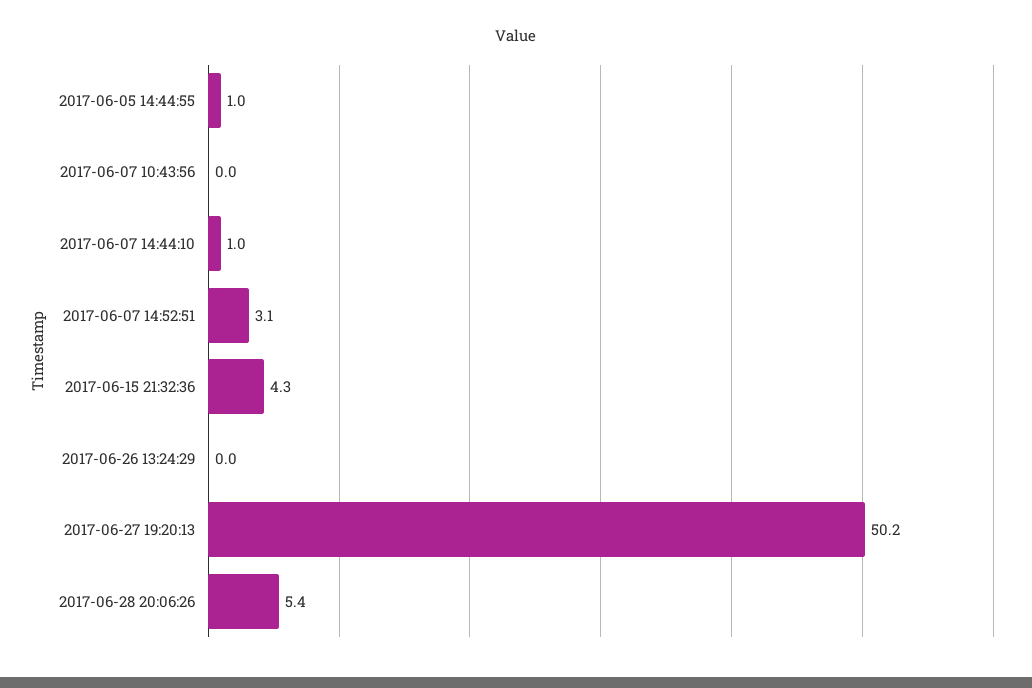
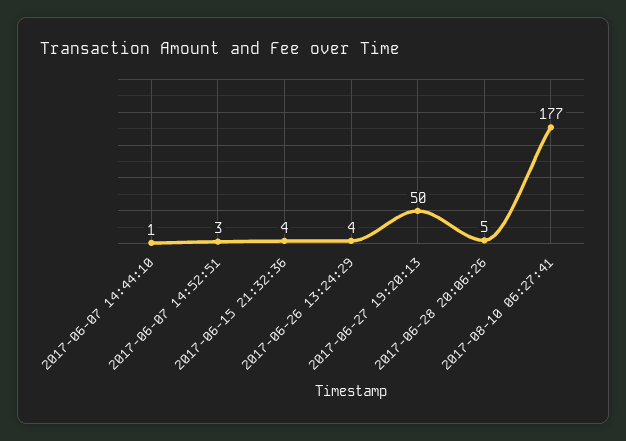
2017-06-05 14:44:55: 1 -> none
2017-06-07 10:43:56: 0 -> none
2017-06-26 13:24:29: 0 -> 4
2017-08-10 06:27:41: none -> 177

